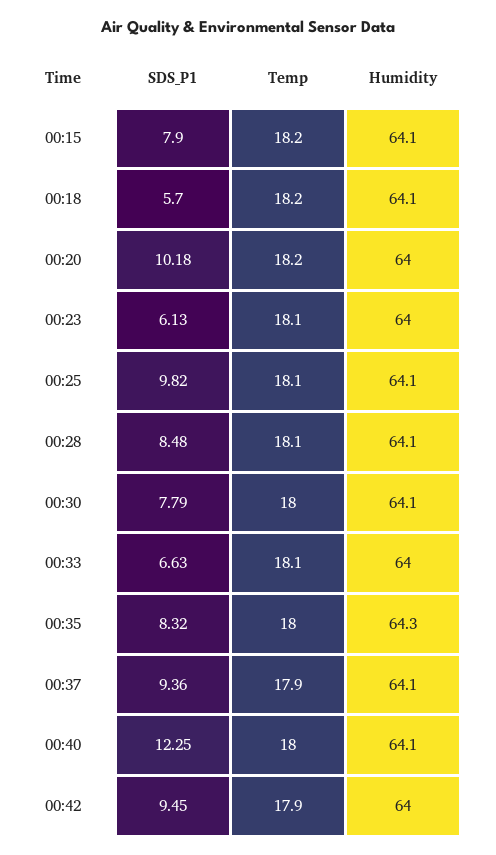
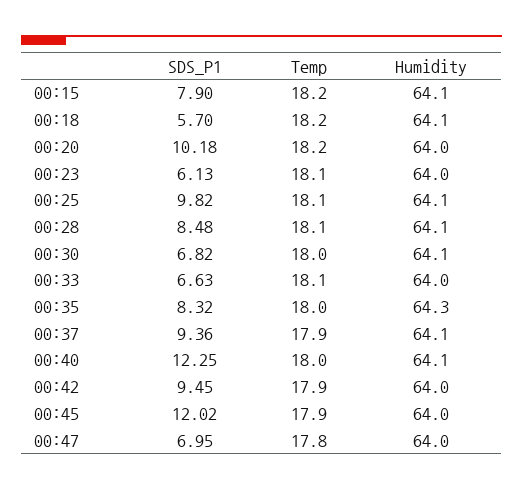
SDS_P1, 00:30: 7.79 -> 6.82
SDS_P1, 00:45: none -> 12.02
Temp, 00:45: none -> 17.9
Humidity, 00:45: none -> 64
SDS_P1, 00:47: none -> 6.95
Temp, 00:47: none -> 17.8
Humidity, 00:47: none -> 64

